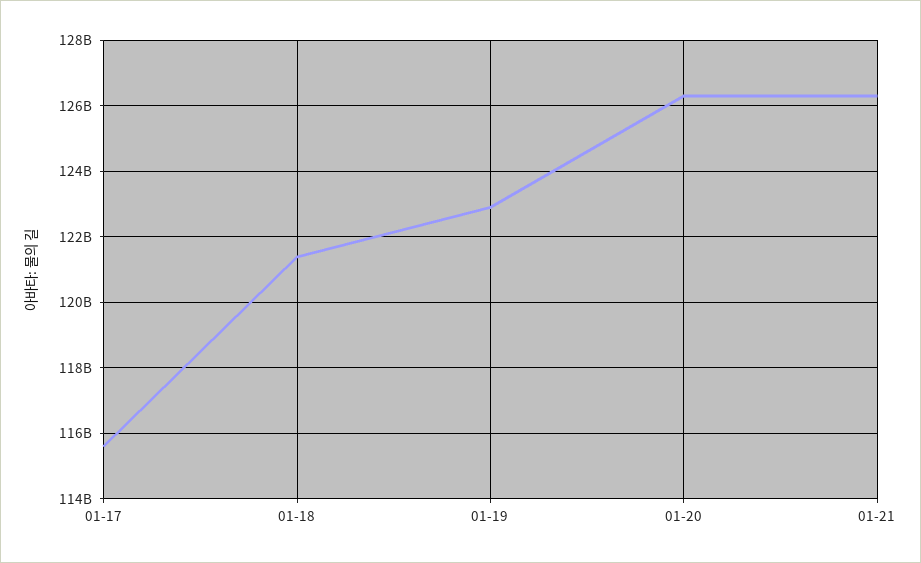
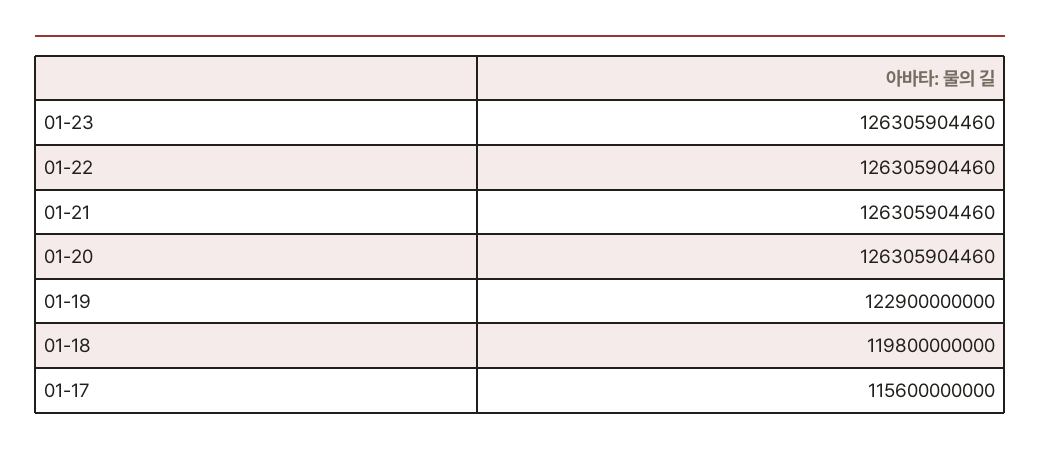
01-18: 121400000000 -> 119800000000
01-23: none -> 126305904460
01-22: none -> 126305904460

